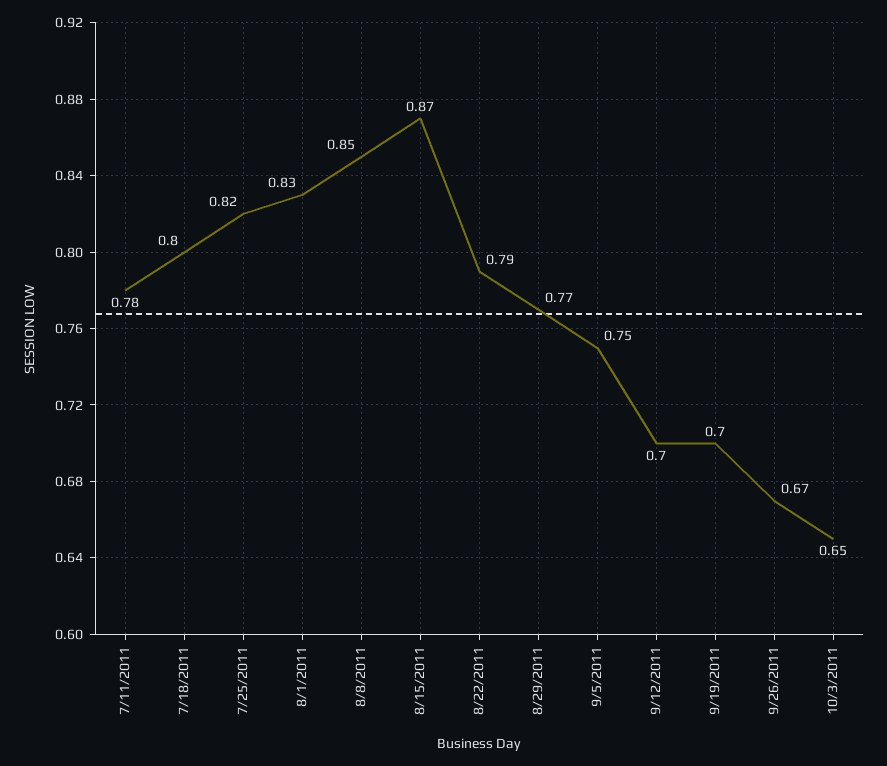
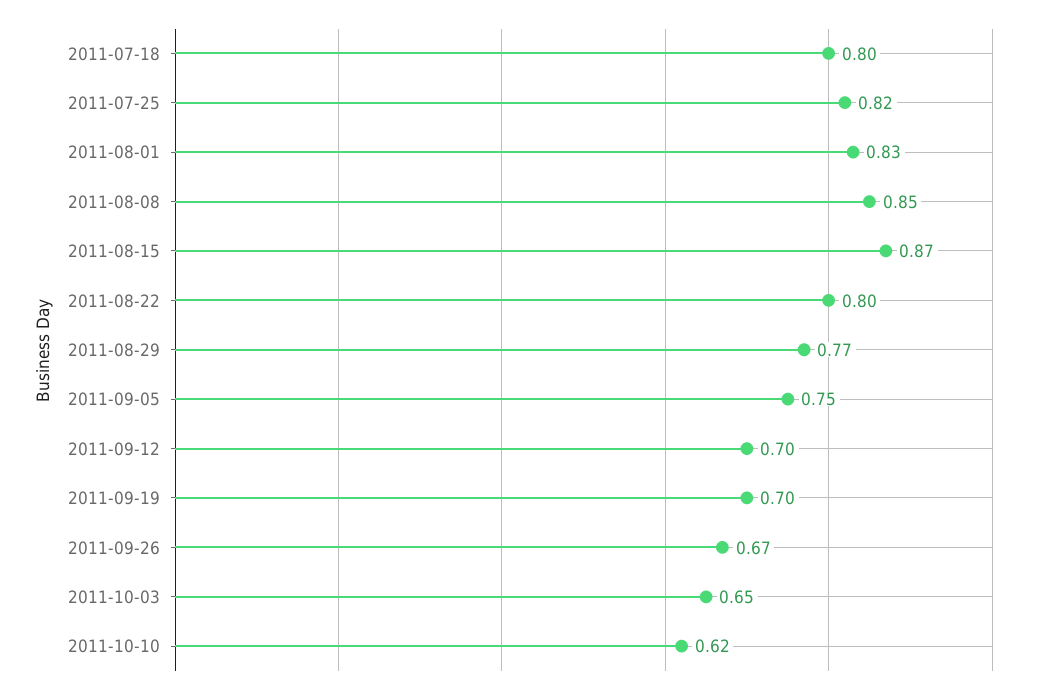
7/11/2011: 0.78 -> none
8/22/2011: 0.79 -> 0.8
2011-10-10: none -> 0.62

